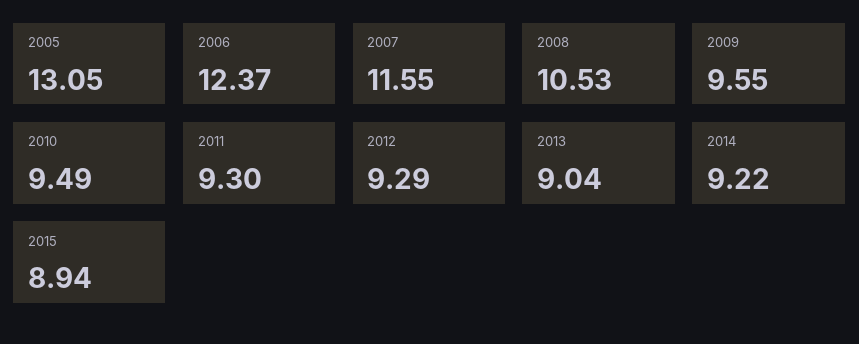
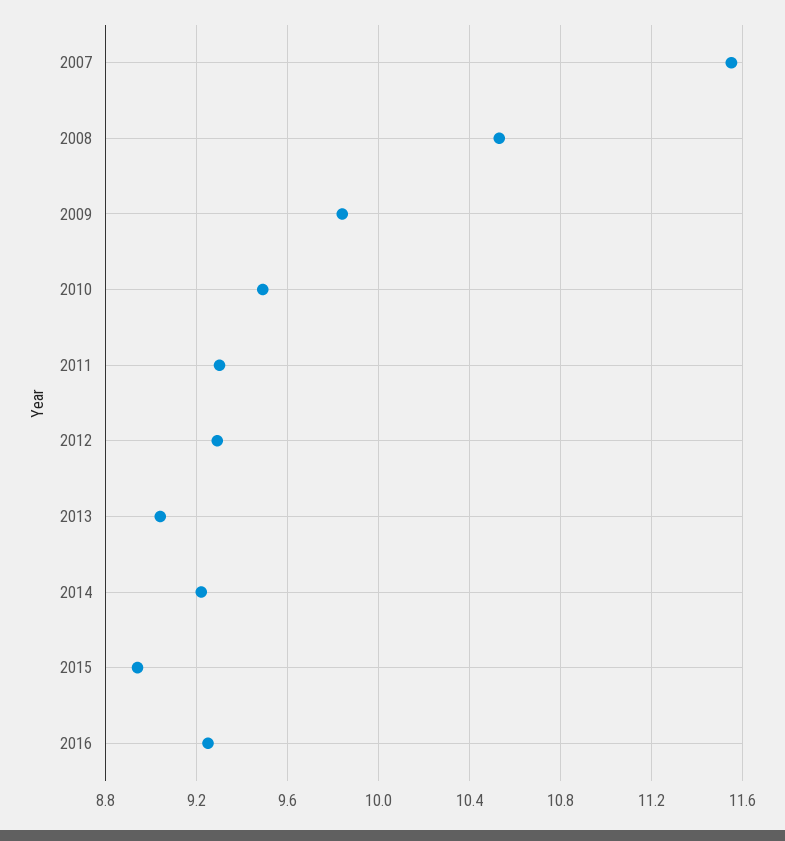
2005: 13.05 -> none
2006: 12.37 -> none
2009: 9.55 -> 9.85
2016: none -> 9.25

